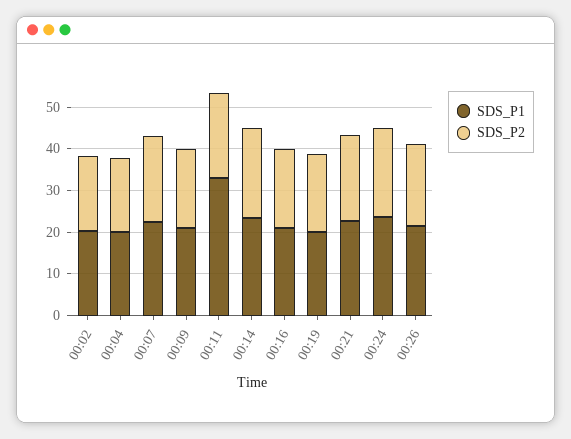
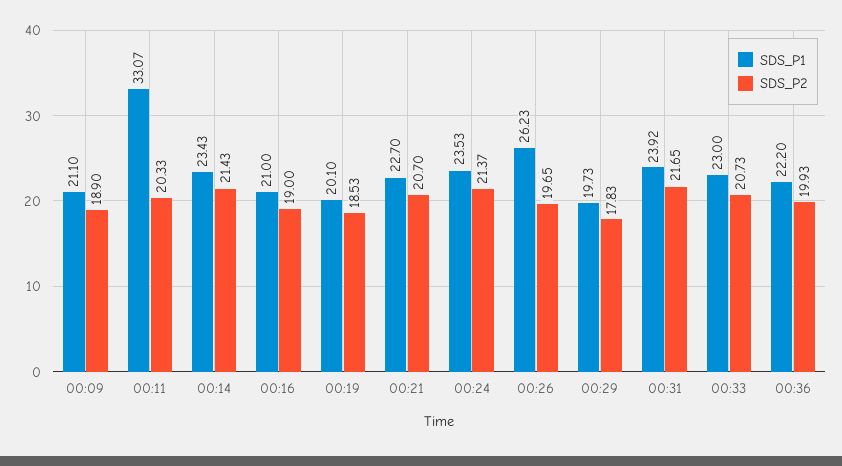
SDS_P1, 00:02: 20 -> none
SDS_P2, 00:02: 18 -> none
SDS_P1, 00:04: 20 -> none
SDS_P2, 00:04: 18 -> none
SDS_P1, 00:07: 22 -> none
SDS_P2, 00:07: 20 -> none
SDS_P1, 00:26: 22 -> 26.23
SDS_P1, 00:29: none -> 19.73
SDS_P2, 00:29: none -> 17.83
SDS_P1, 00:31: none -> 23.92
SDS_P2, 00:31: none -> 21.65
SDS_P1, 00:33: none -> 23
SDS_P2, 00:33: none -> 20.73
SDS_P1, 00:36: none -> 22.2
SDS_P2, 00:36: none -> 19.93

